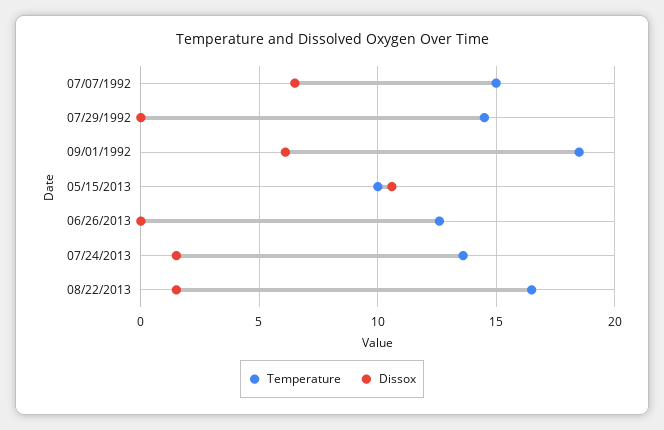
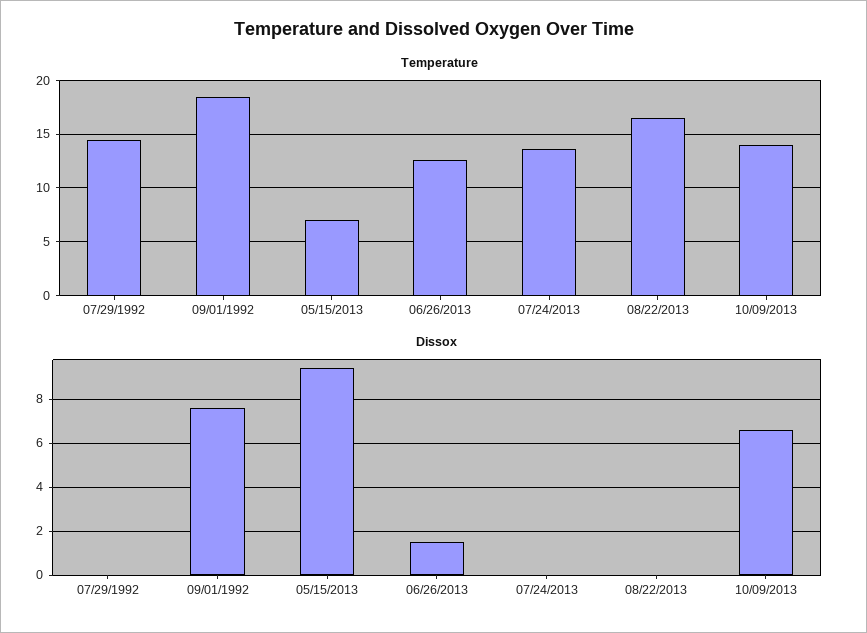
Temperature, 07/07/1992: 15 -> none
Dissox, 07/07/1992: 6.5 -> none
Dissox, 09/01/1992: 6 -> 7.5
Temperature, 05/15/2013: 10 -> 7
Dissox, 05/15/2013: 10.5 -> 9.5
Dissox, 06/26/2013: 0 -> 1.5
Dissox, 07/24/2013: 1.5 -> 0
Dissox, 08/22/2013: 1.5 -> 0
Temperature, 10/09/2013: none -> 14
Dissox, 10/09/2013: none -> 6.5

